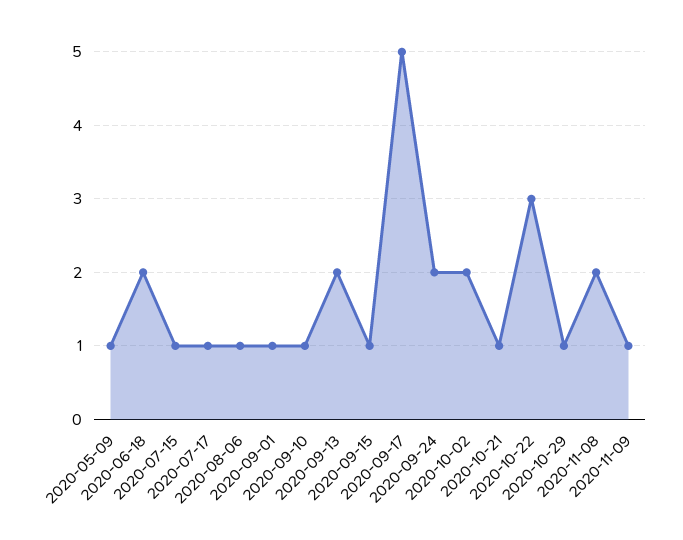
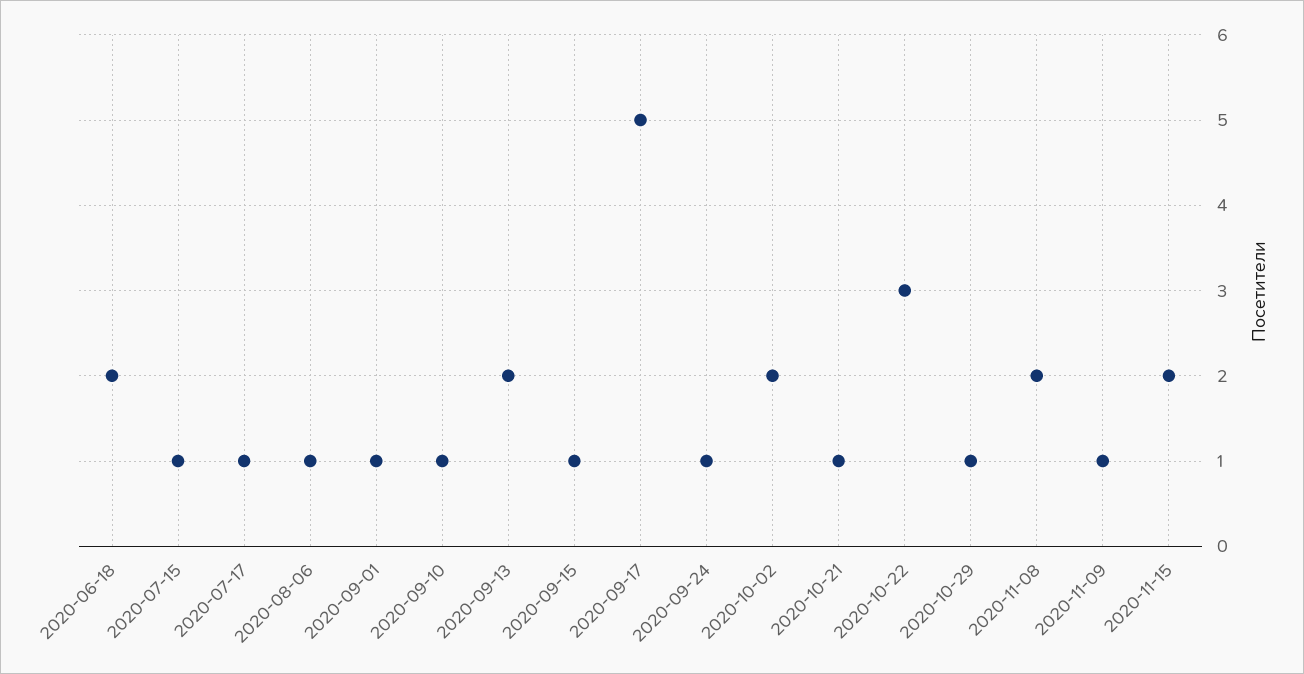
2020-05-09: 1 -> none
2020-09-24: 2 -> 1
2020-11-15: none -> 2

